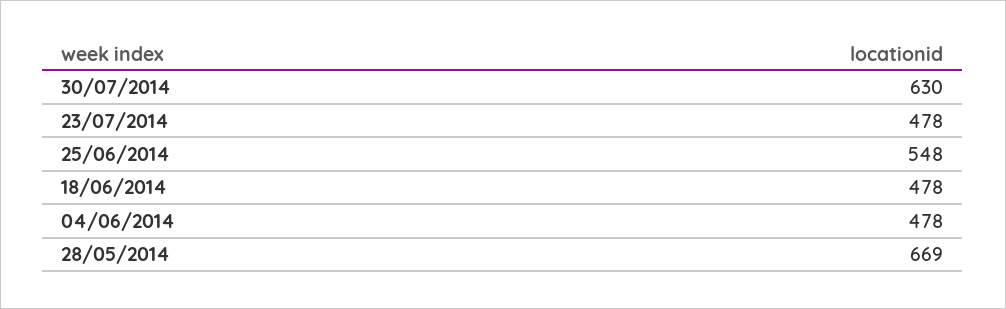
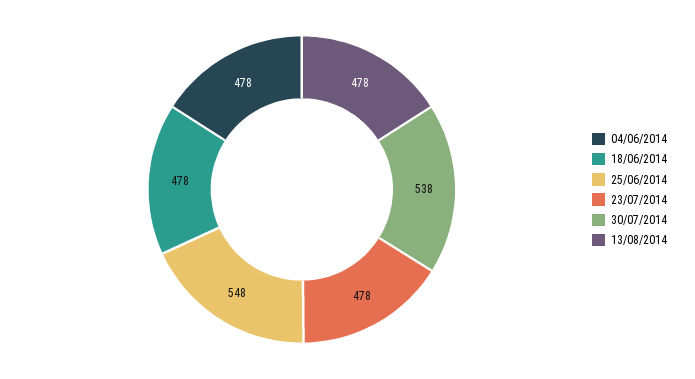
30/07/2014: 630 -> 538
28/05/2014: 669 -> none
13/08/2014: none -> 478

